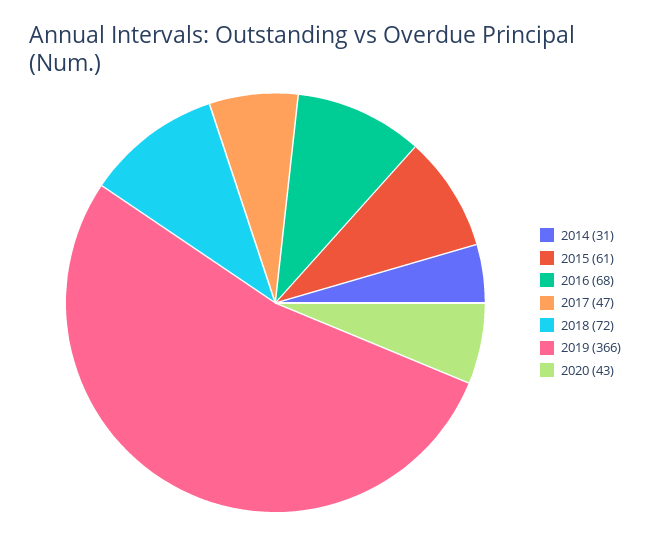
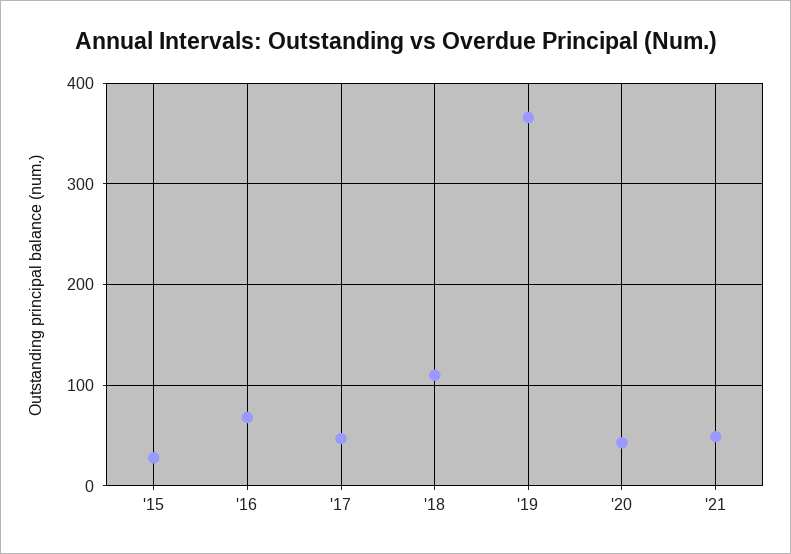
2014: 31 -> none
2015: 61 -> 30
2018: 72 -> 110
'21: none -> 50

